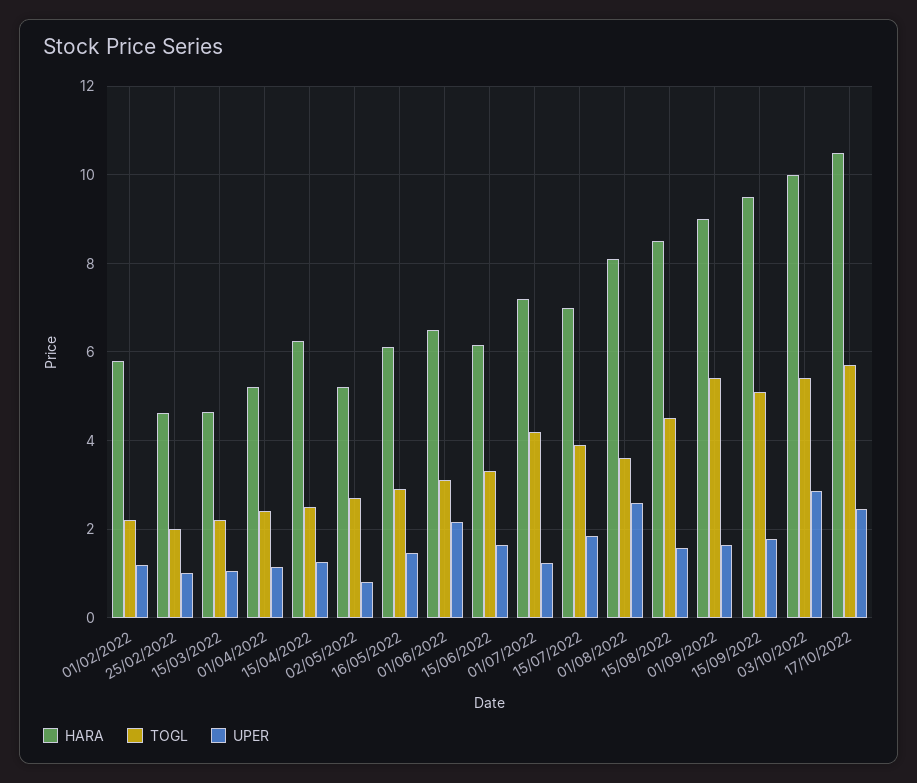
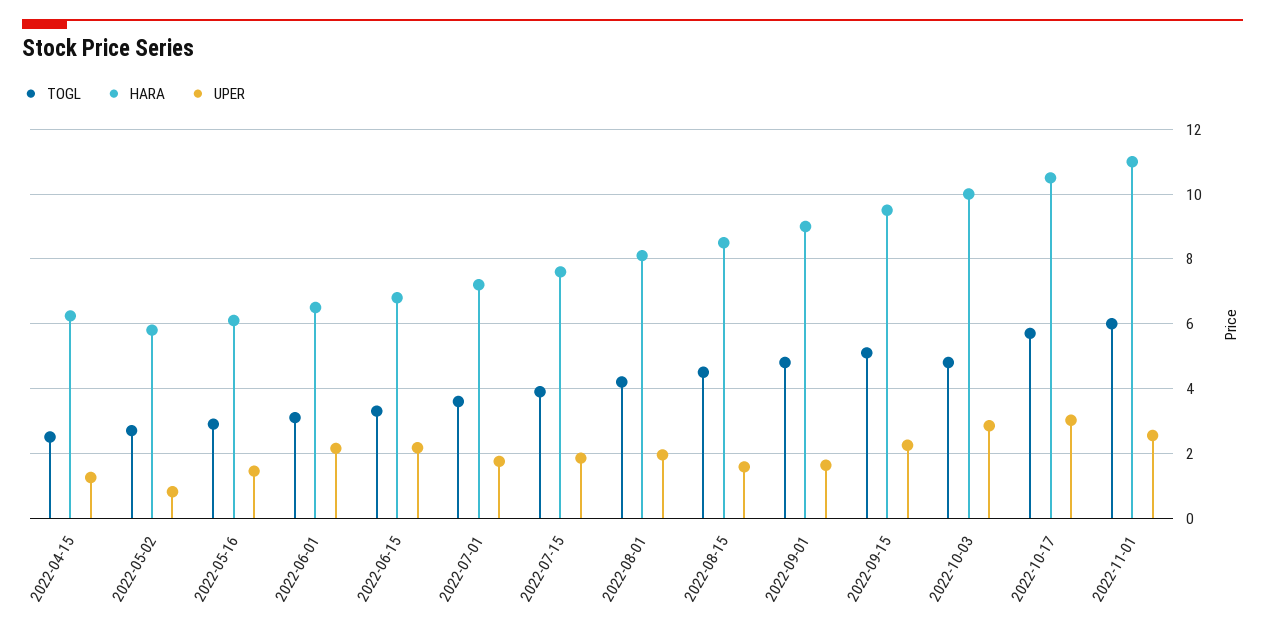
HARA, 01/02/2022: 5.8 -> none
TOGL, 01/02/2022: 2.2 -> none
UPER, 01/02/2022: 1.2 -> none
HARA, 25/02/2022: 4.6 -> none
TOGL, 25/02/2022: 2 -> none
UPER, 25/02/2022: 1 -> none
HARA, 15/03/2022: 4.6 -> none
TOGL, 15/03/2022: 2.2 -> none
UPER, 15/03/2022: 1 -> none
HARA, 01/04/2022: 5.2 -> none
TOGL, 01/04/2022: 2.4 -> none
UPER, 01/04/2022: 1.2 -> none
HARA, 02/05/2022: 5.2 -> 5.8
HARA, 15/06/2022: 6.2 -> 6.8
UPER, 15/06/2022: 1.6 -> 2.2
TOGL, 01/07/2022: 4.2 -> 3.6
UPER, 01/07/2022: 1.2 -> 1.8
HARA, 15/07/2022: 7 -> 7.6
TOGL, 01/08/2022: 3.6 -> 4.2
UPER, 01/08/2022: 2.6 -> 2
TOGL, 01/09/2022: 5.4 -> 4.8
UPER, 15/09/2022: 1.8 -> 2.2
TOGL, 03/10/2022: 5.4 -> 4.8
UPER, 17/10/2022: 2.4 -> 3
TOGL, 2022-11-01: none -> 6
HARA, 2022-11-01: none -> 11
UPER, 2022-11-01: none -> 2.6

